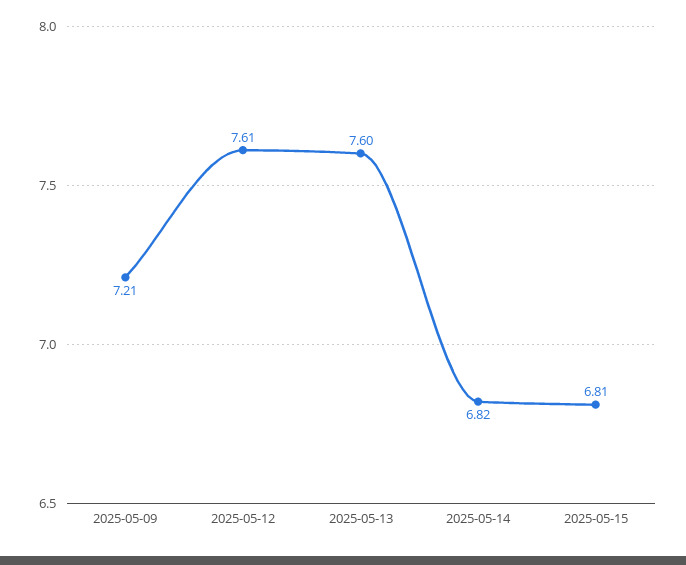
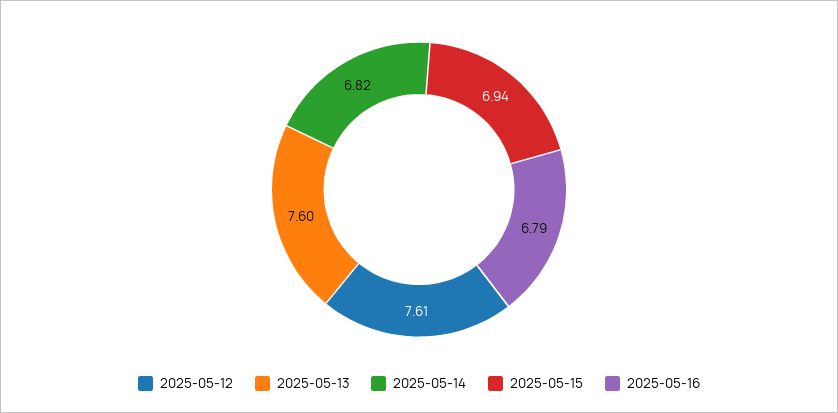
2025-05-09: 7.21 -> none
2025-05-15: 6.81 -> 6.94
2025-05-16: none -> 6.79

